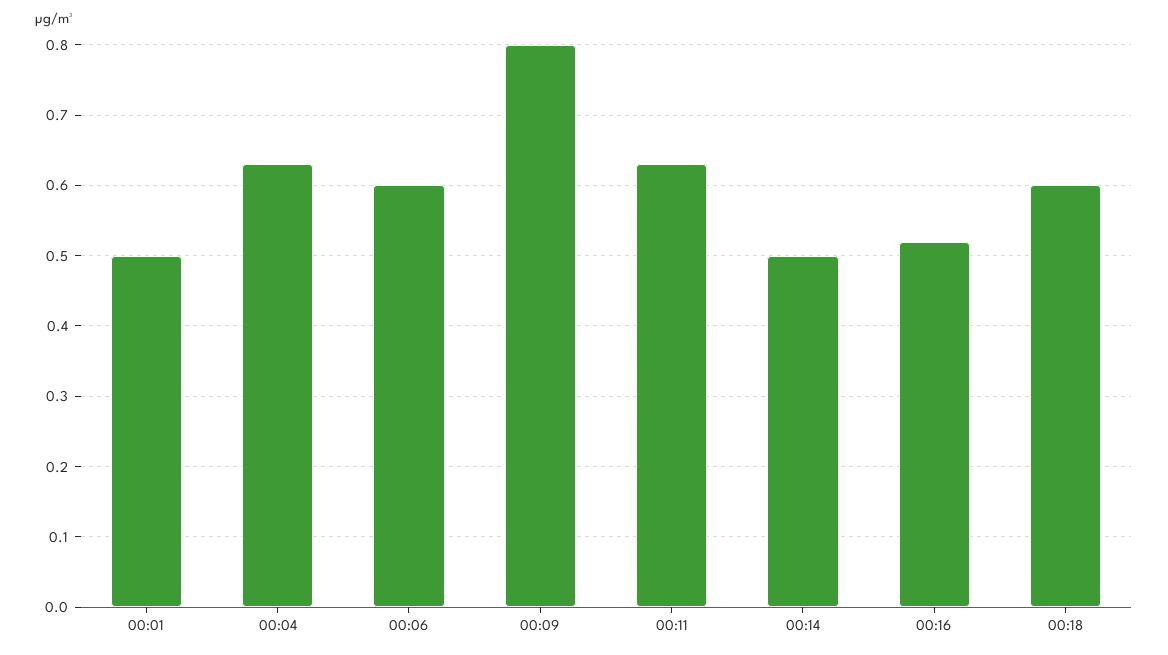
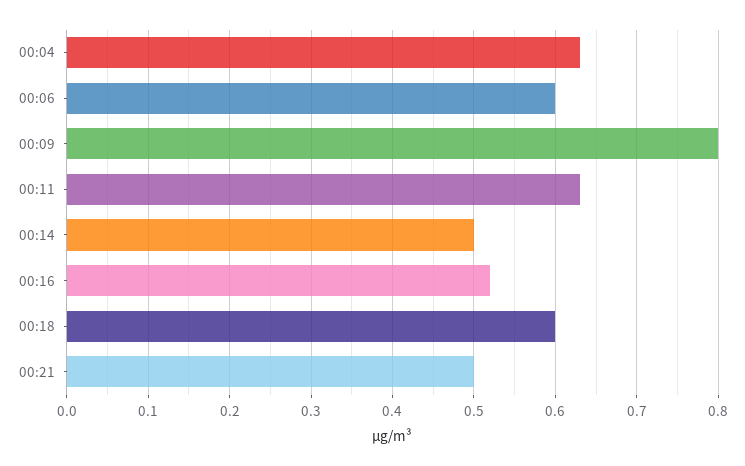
00:01: 0.5 -> none
00:21: none -> 0.5

